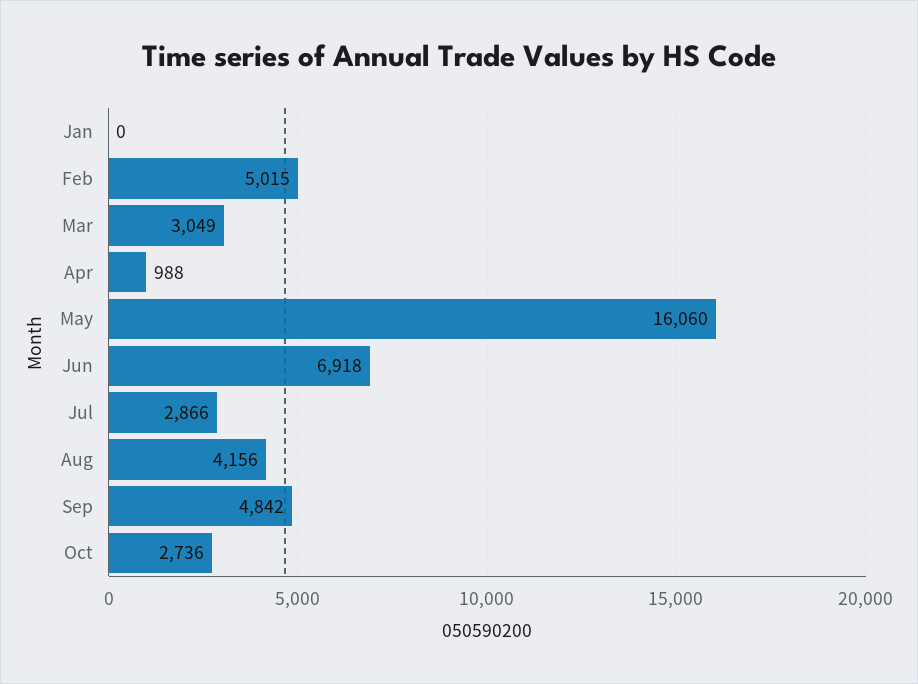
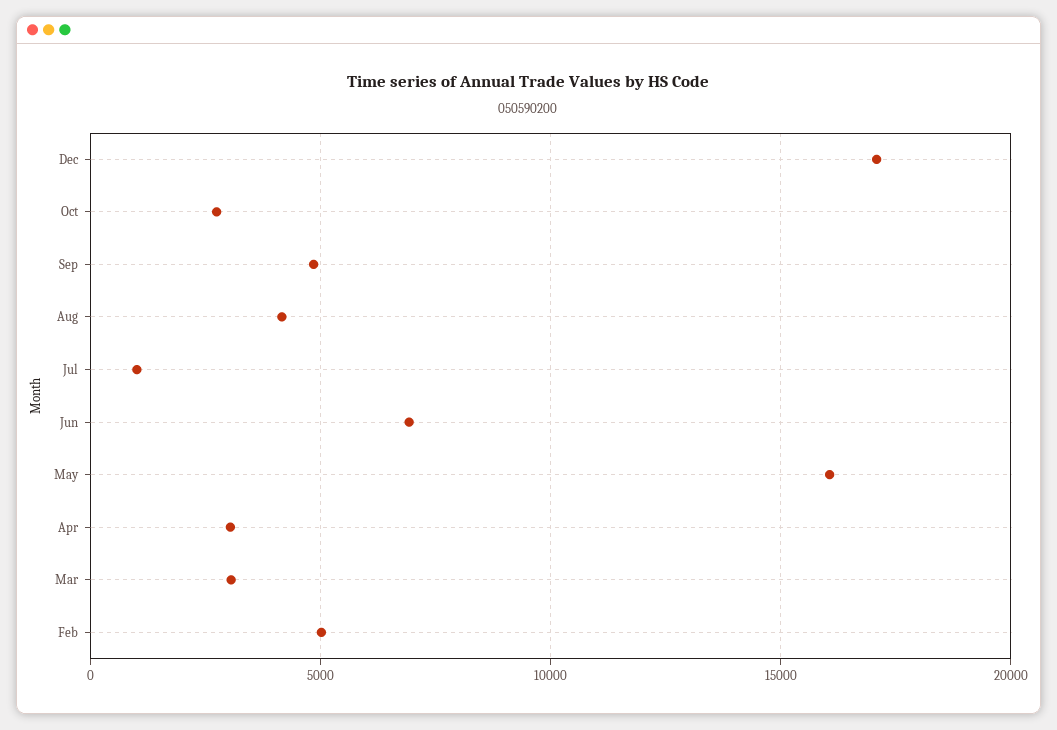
Jan: 0 -> none
Apr: 988 -> 3000
Jul: 2866 -> 1000
Dec: none -> 17000

